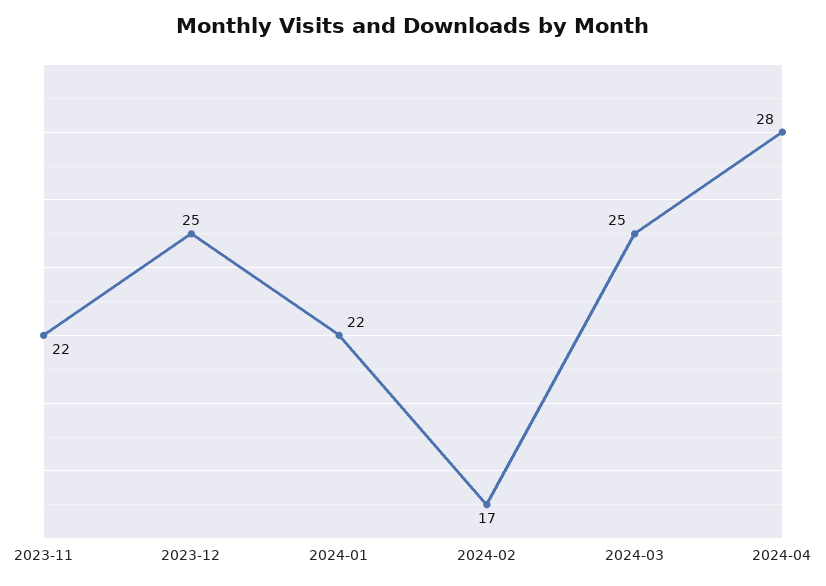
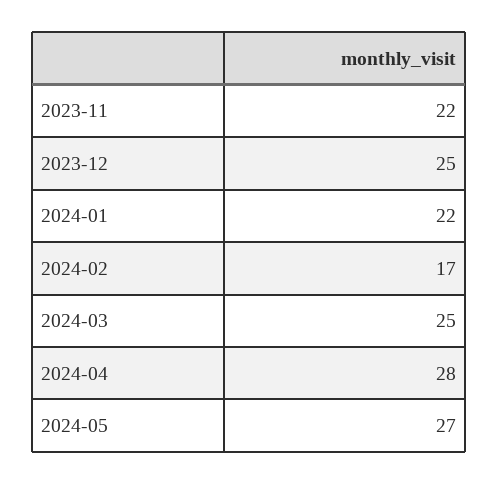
2024-05: none -> 27

